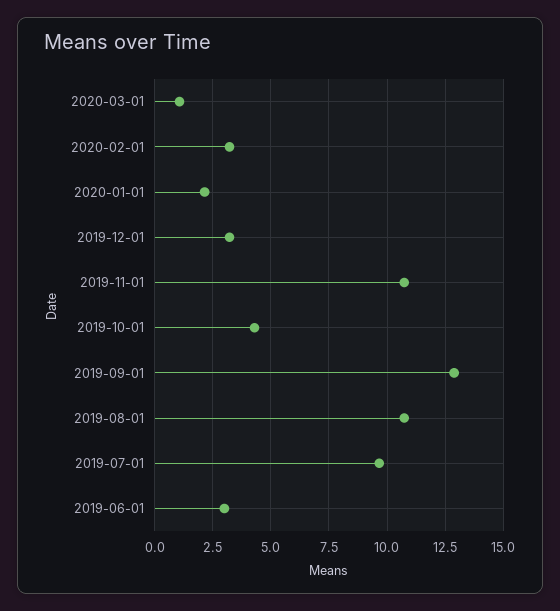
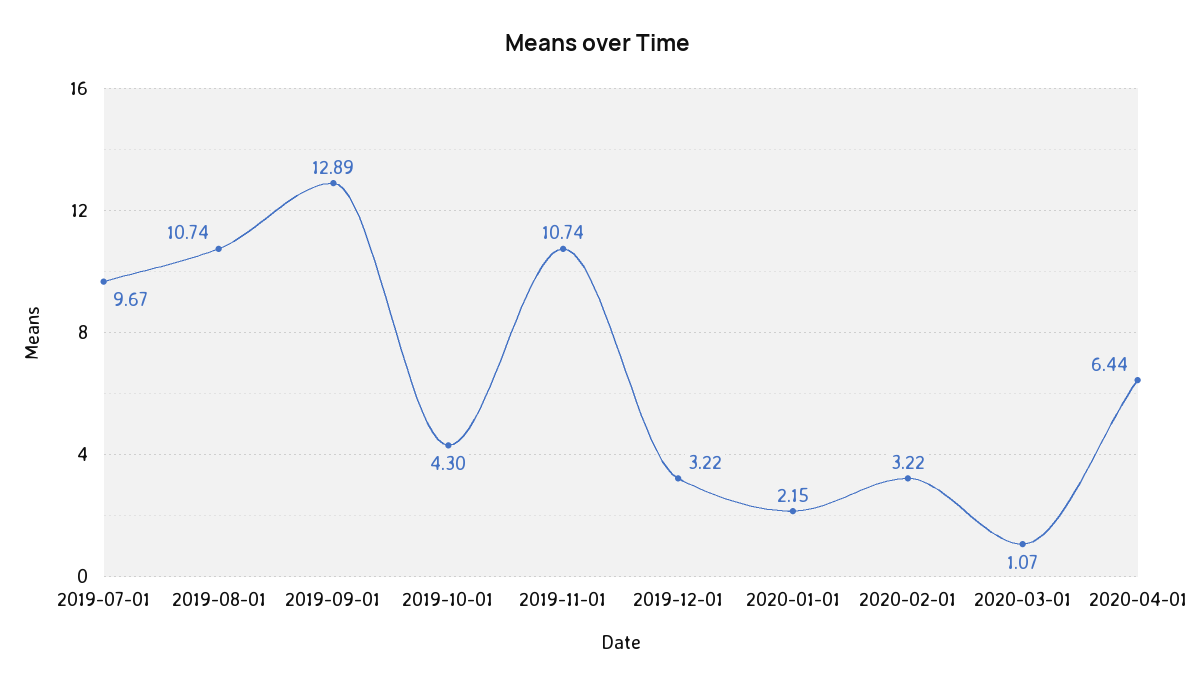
2019-06-01: 3 -> none
2020-04-01: none -> 6.44

